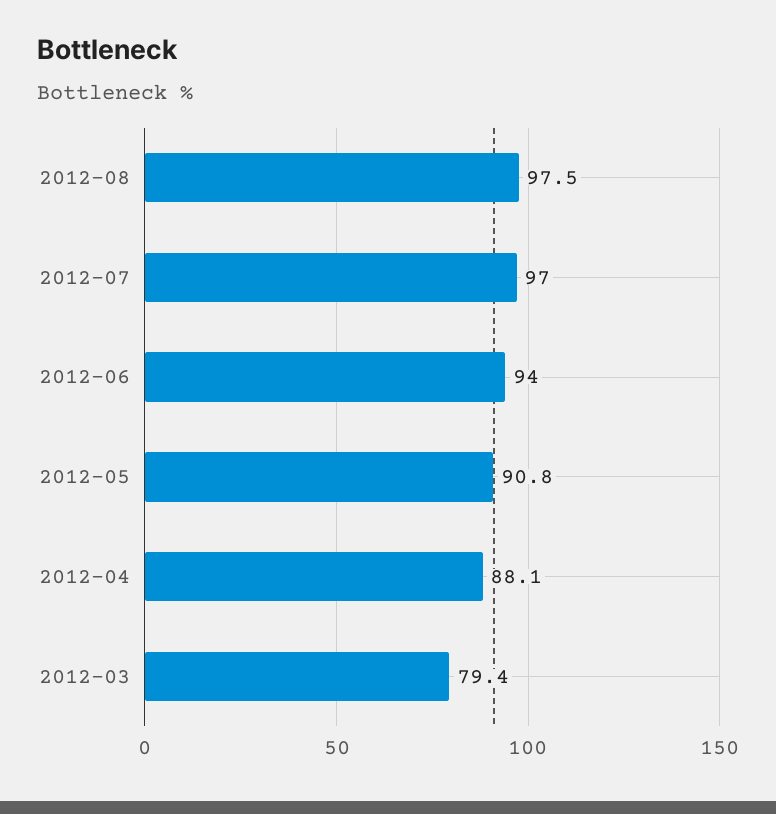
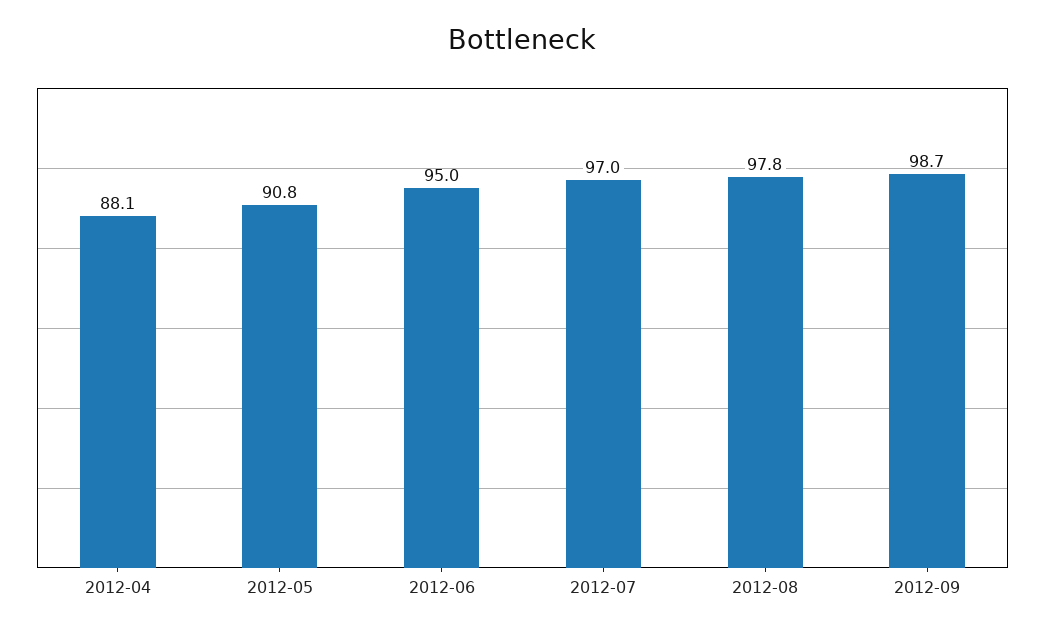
2012-08: 97.5 -> 97.8
2012-06: 94 -> 95
2012-03: 79.4 -> none
2012-09: none -> 98.7

